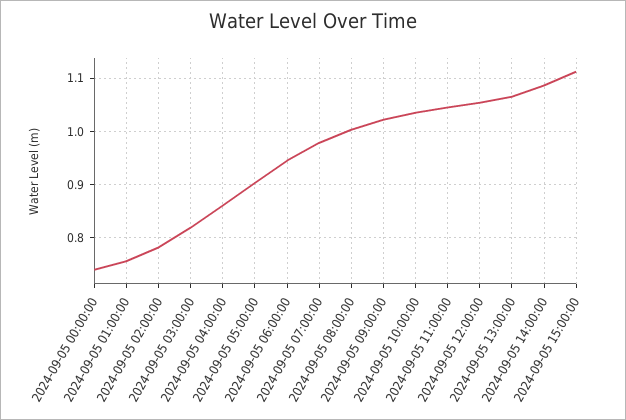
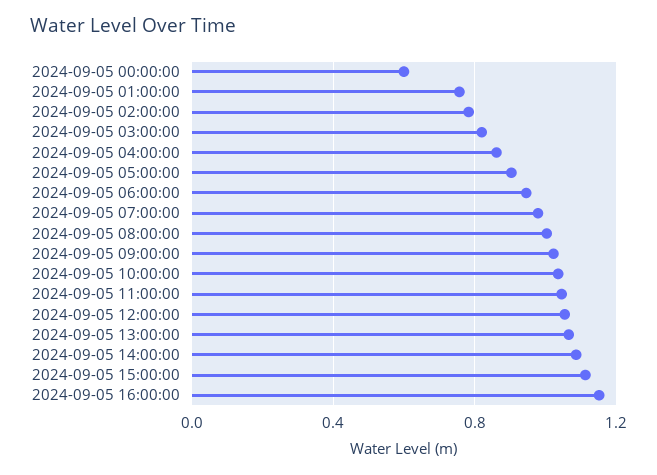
2024-09-05 00:00:00: 0.74 -> 0.6
2024-09-05 16:00:00: none -> 1.15

